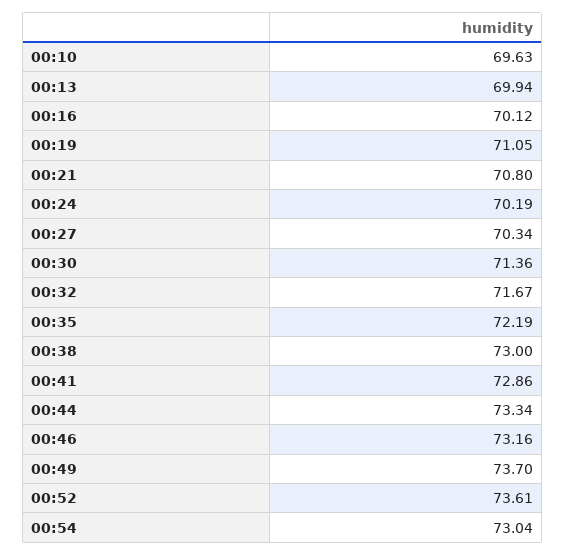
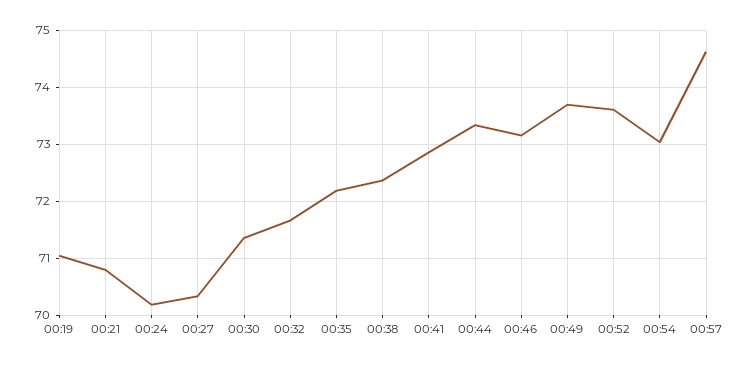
00:10: 69.63 -> none
00:13: 69.94 -> none
00:16: 70.12 -> none
00:38: 73 -> 72.4
00:57: none -> 74.6

